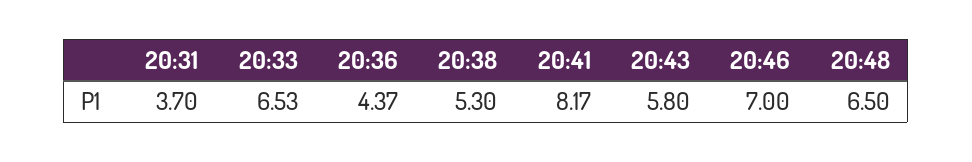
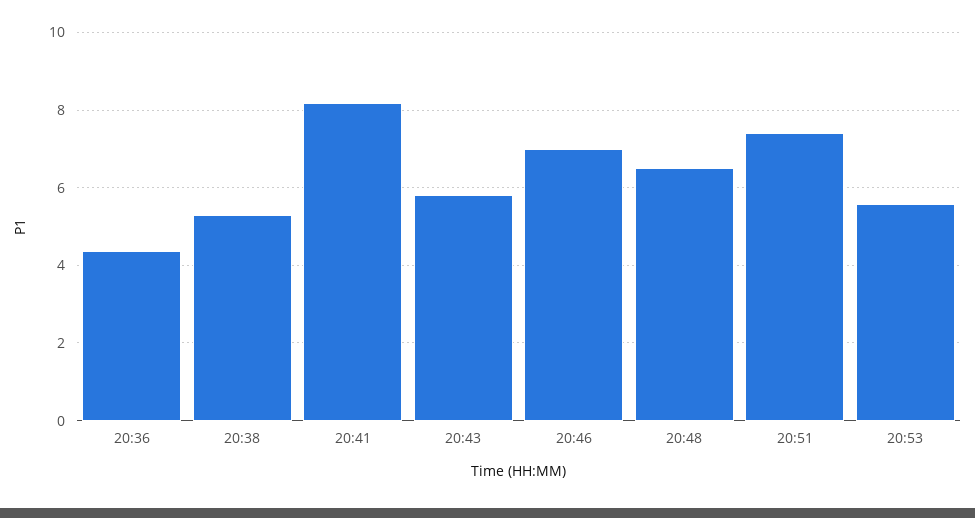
20:31: 3.7 -> none
20:33: 6.53 -> none
20:51: none -> 7.4
20:53: none -> 5.6

